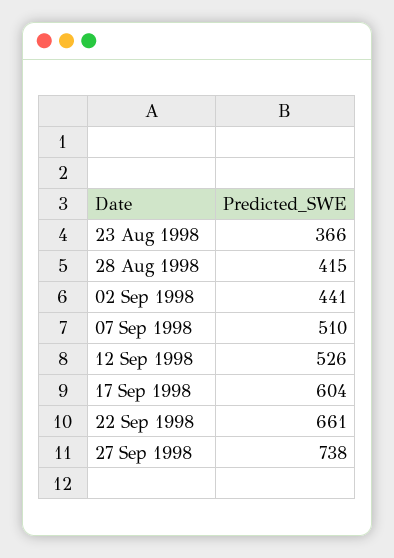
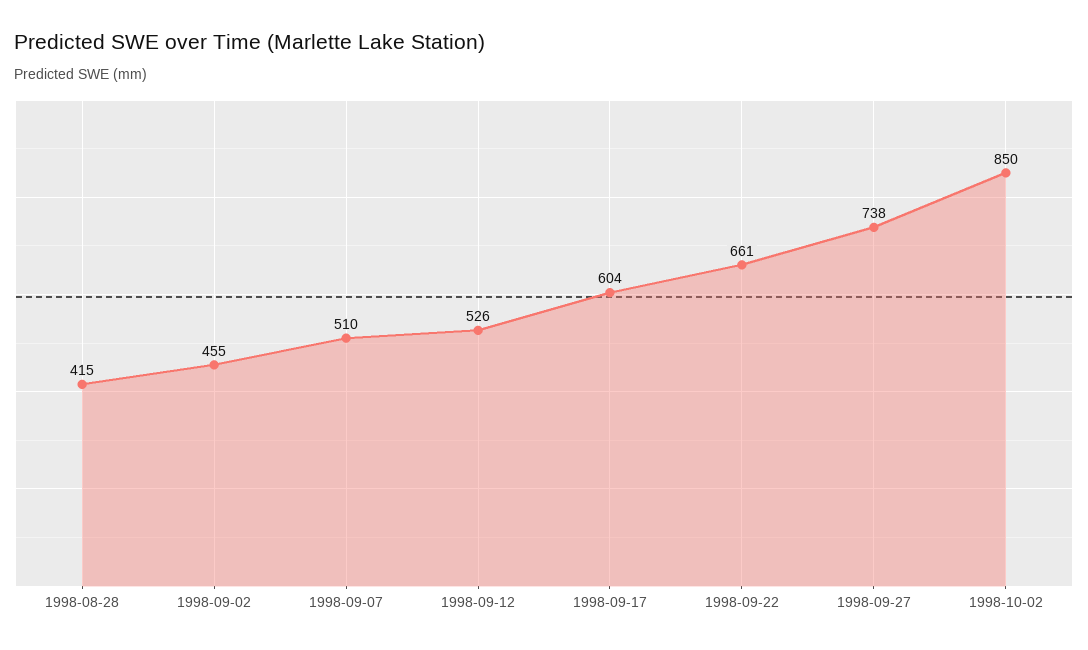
23 Aug 1998: 366 -> none
02 Sep 1998: 441 -> 455
1998-10-02: none -> 850

